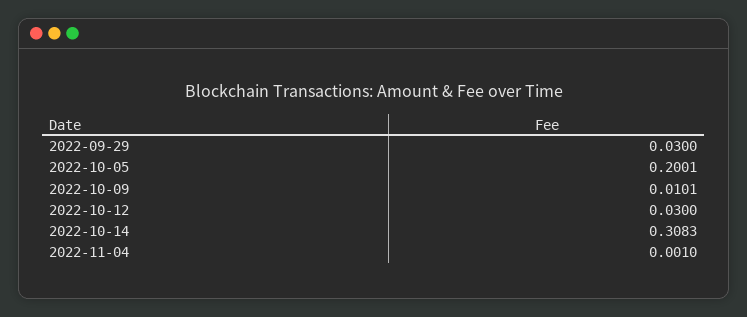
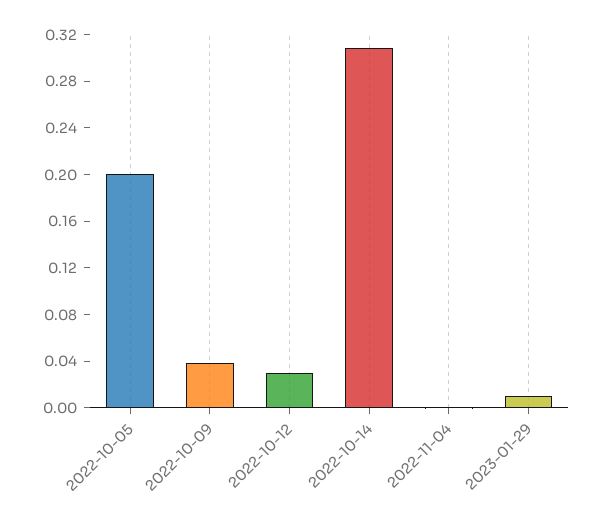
2022-09-29: 0.03 -> none
2022-10-09: 0.0101 -> 0.04
2023-01-29: none -> 0.01

